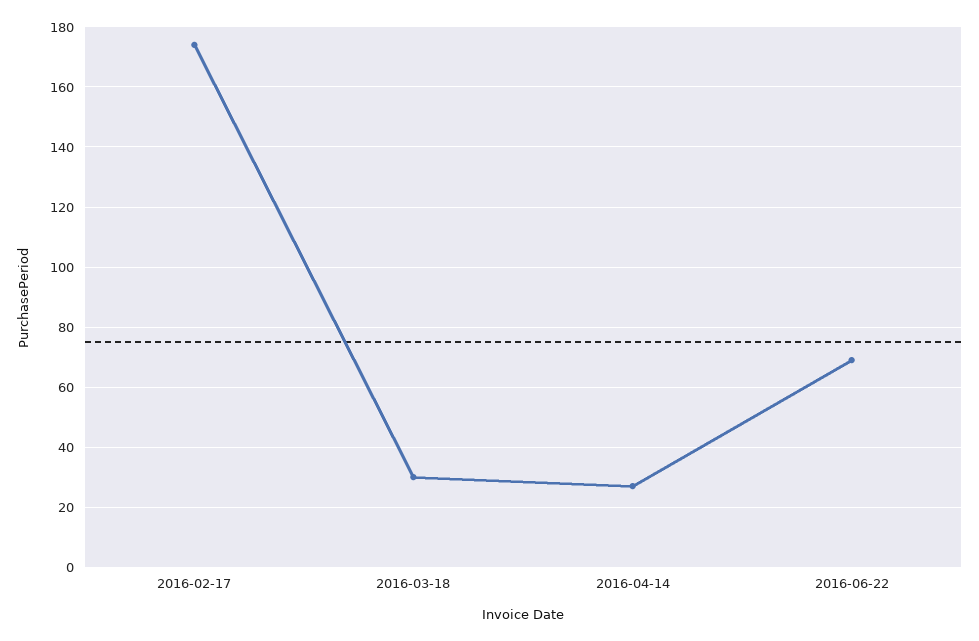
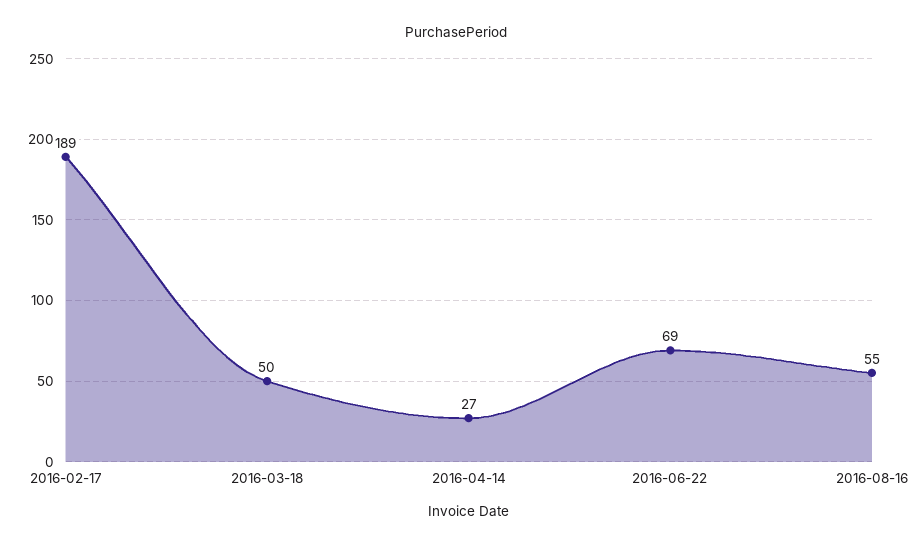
2016-02-17: 175 -> 189
2016-03-18: 30 -> 50
2016-08-16: none -> 55

